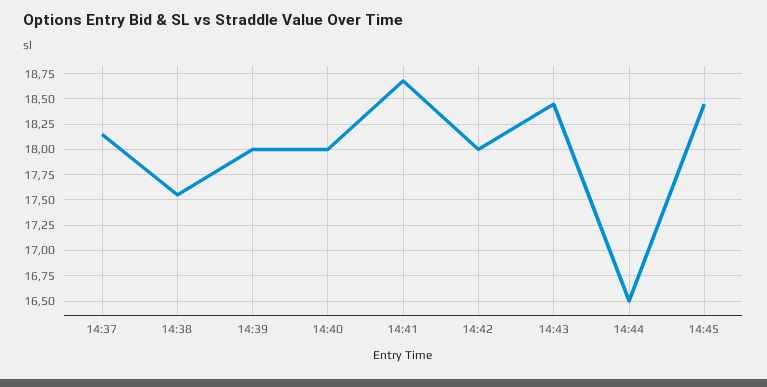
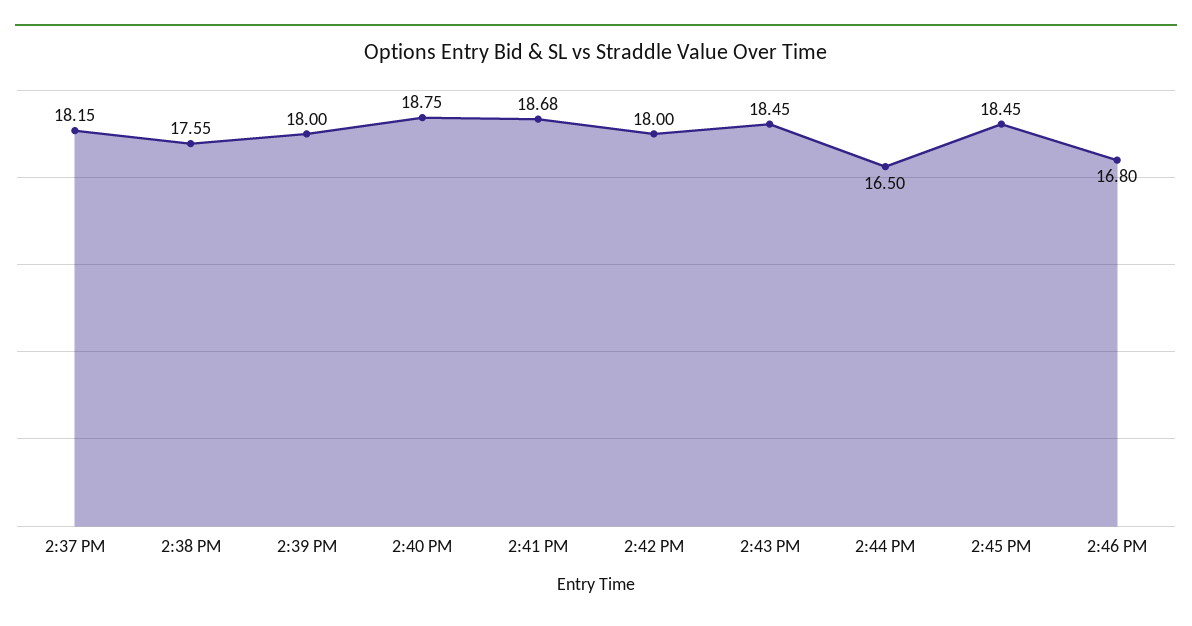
14:40: 18 -> 18.75
2:46 PM: none -> 16.8

